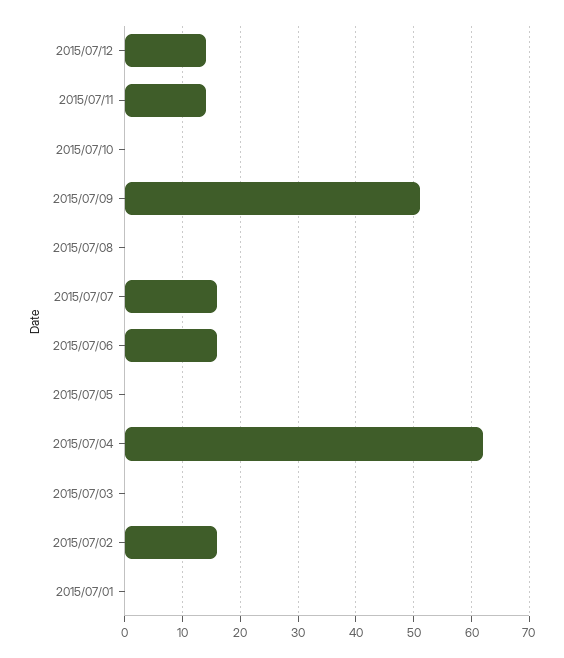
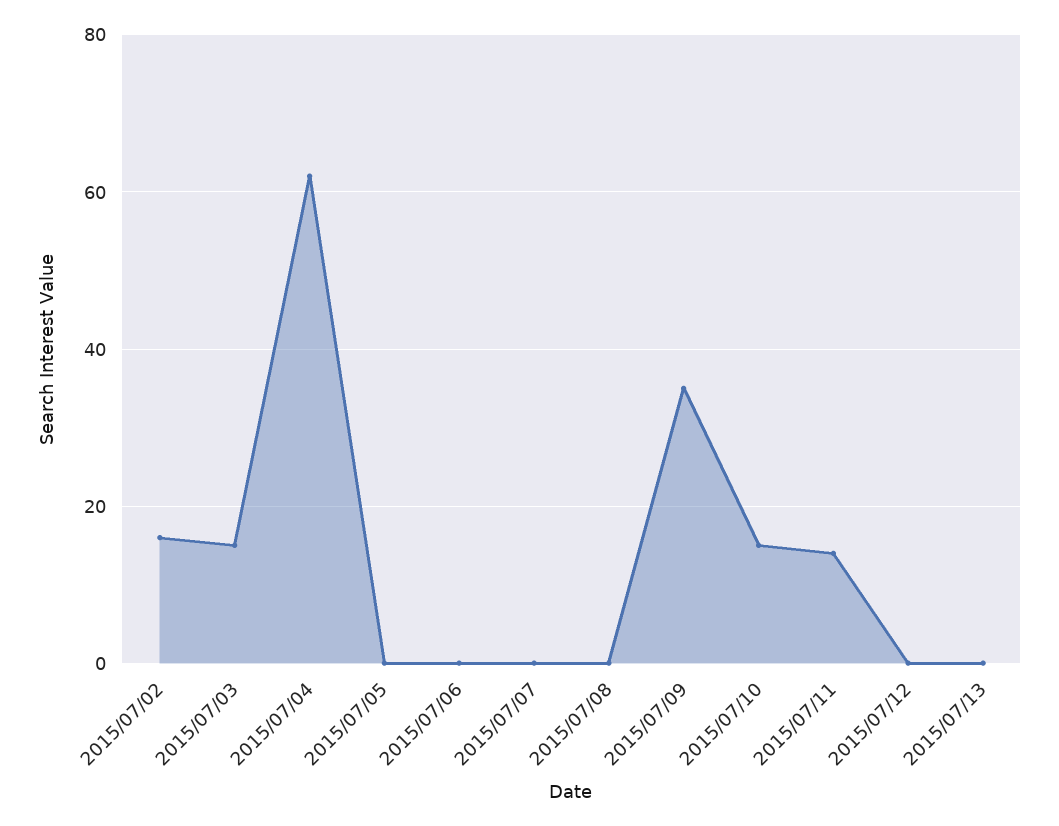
2015/07/12: 15 -> 0
2015/07/10: 0 -> 15
2015/07/09: 50 -> 35
2015/07/07: 15 -> 0
2015/07/06: 15 -> 0
2015/07/03: 0 -> 15
2015/07/01: 0 -> none
2015/07/13: none -> 0

